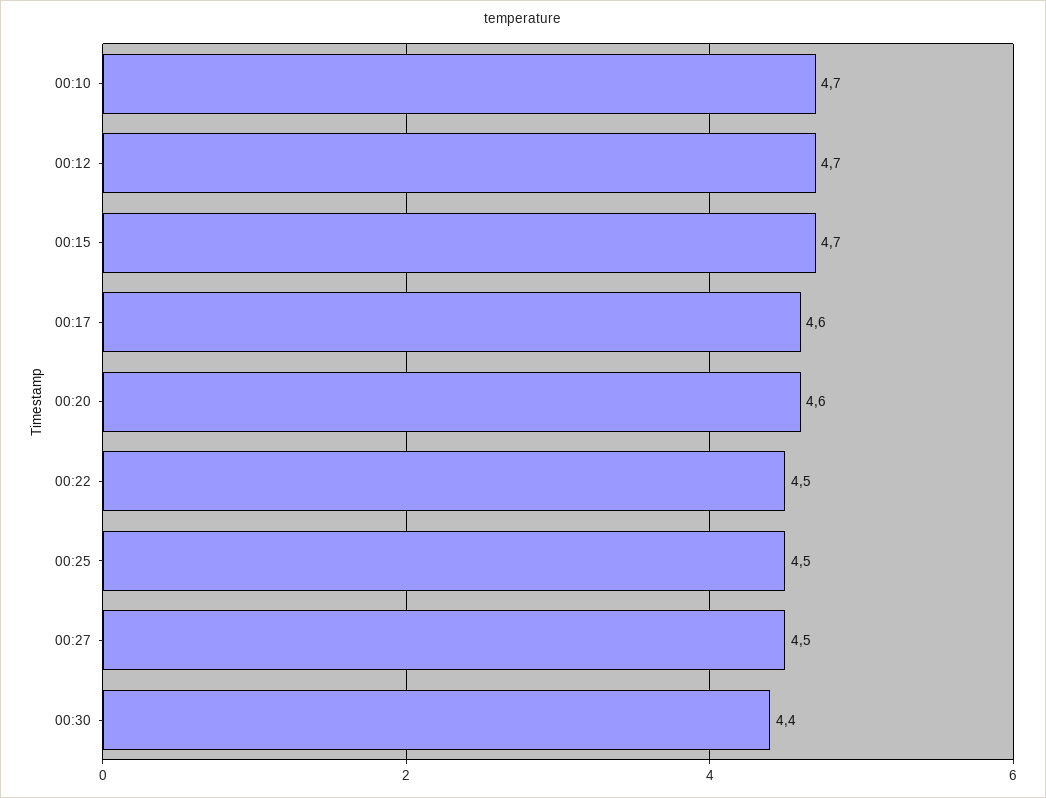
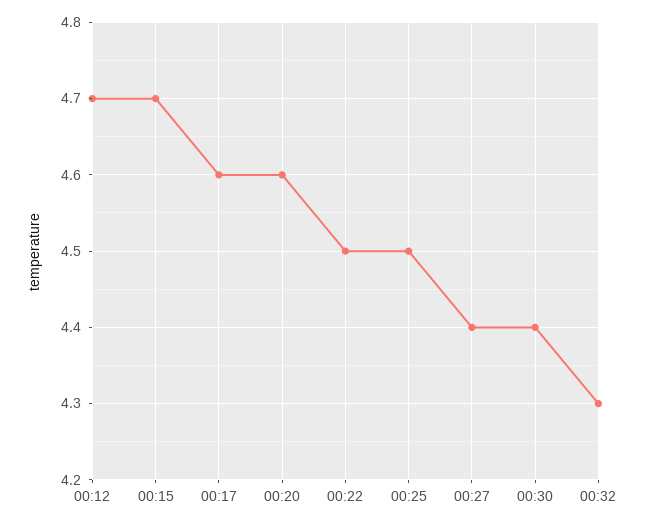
00:10: 4.7 -> none
00:27: 4.5 -> 4.4
00:32: none -> 4.3

